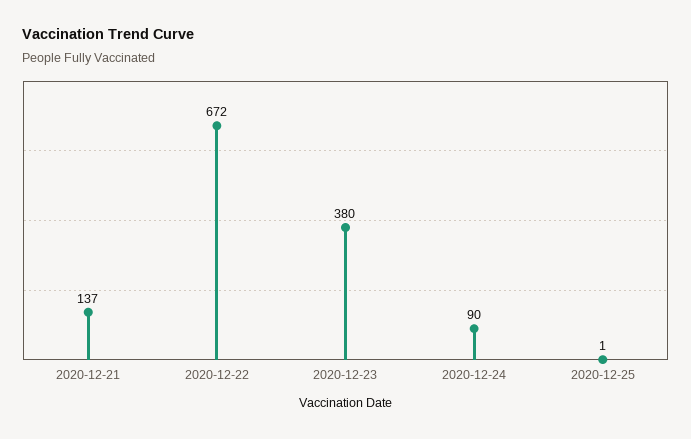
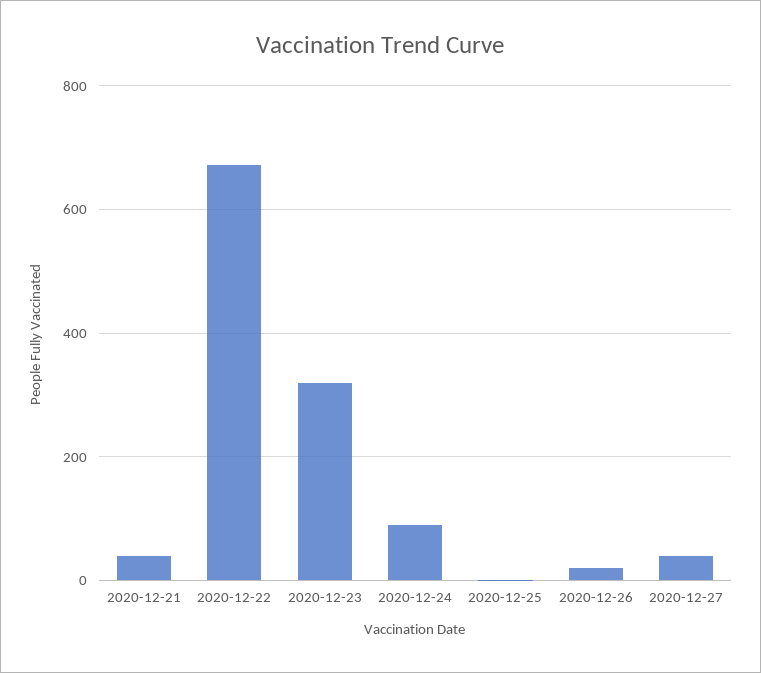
2020-12-21: 137 -> 40
2020-12-23: 380 -> 320
2020-12-26: none -> 20
2020-12-27: none -> 40

